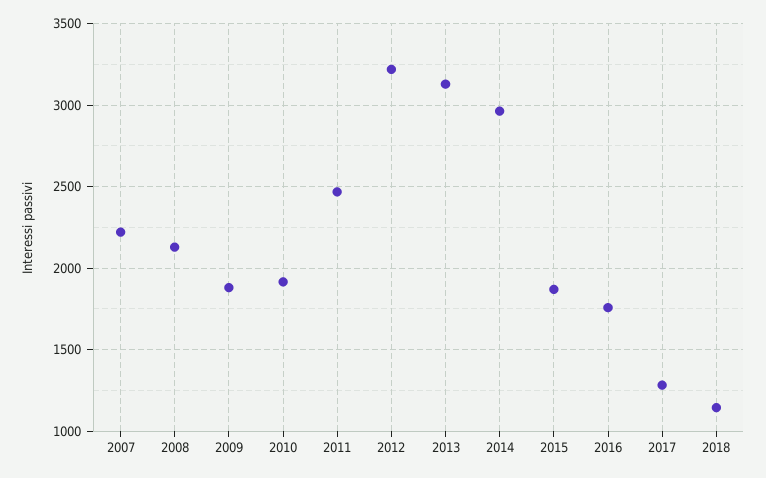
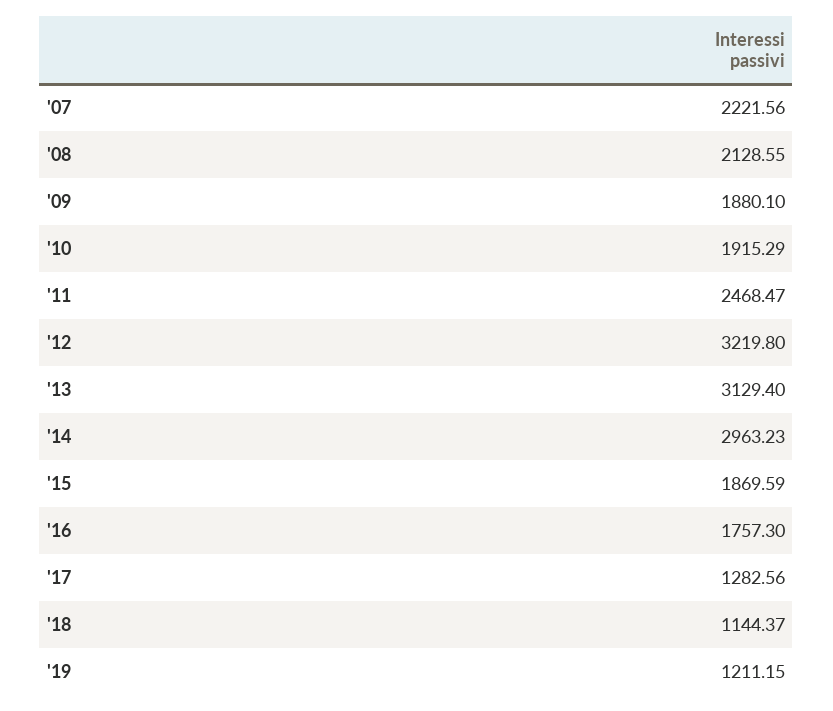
'19: none -> 1211.15

